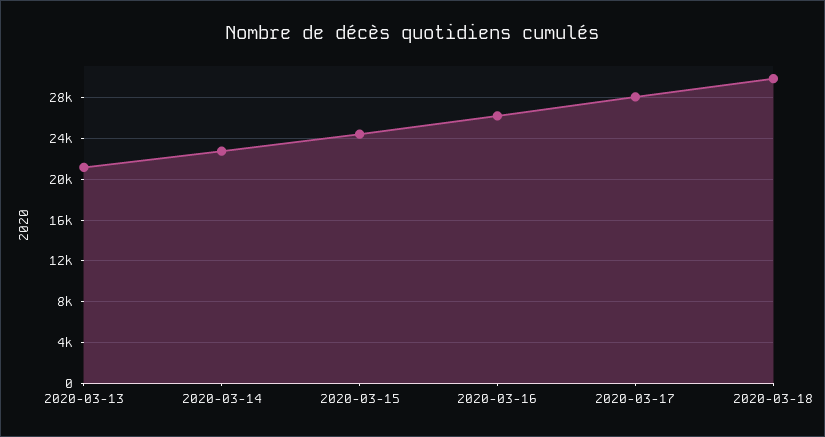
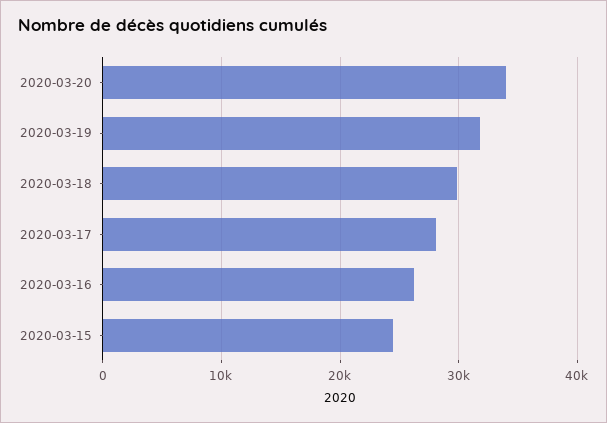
2020-03-13: 21000 -> none
2020-03-14: 23000 -> none
2020-03-20: none -> 34000
2020-03-19: none -> 32000

